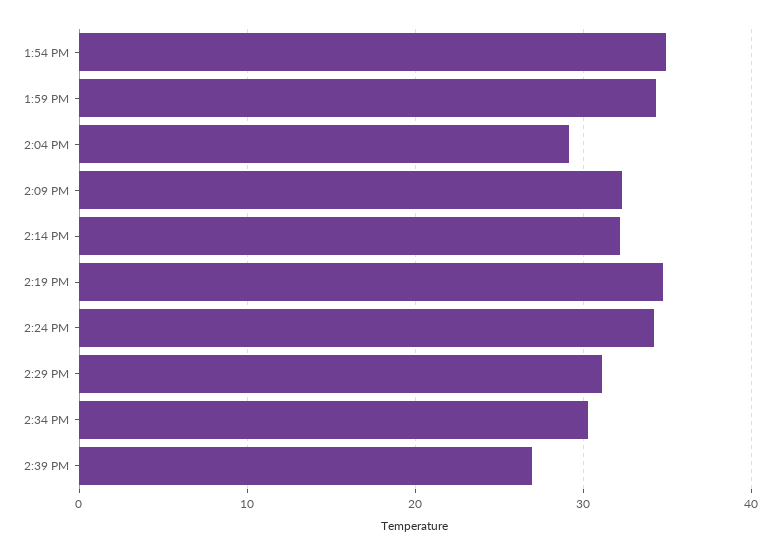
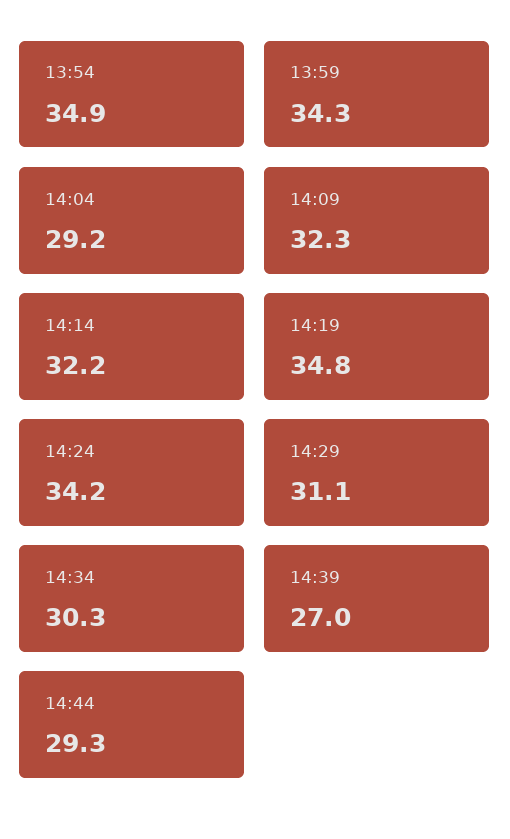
14:44: none -> 29.3

